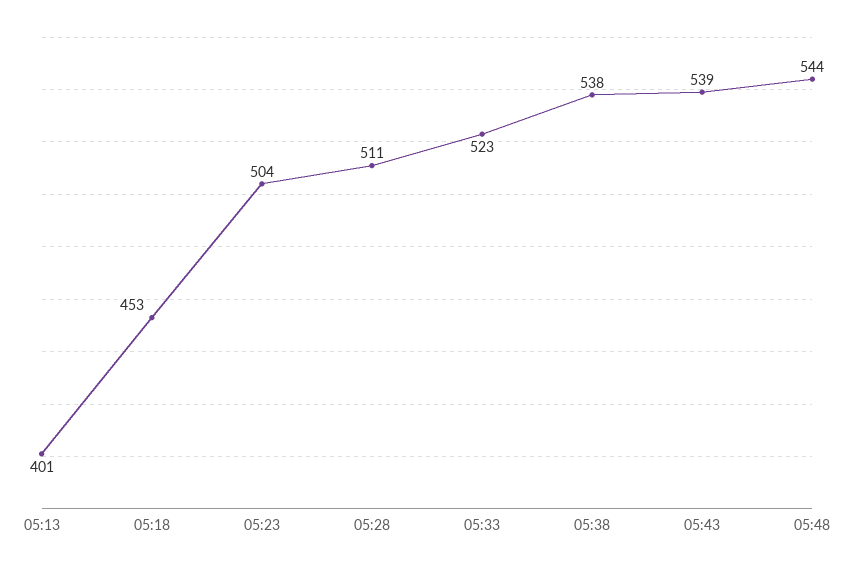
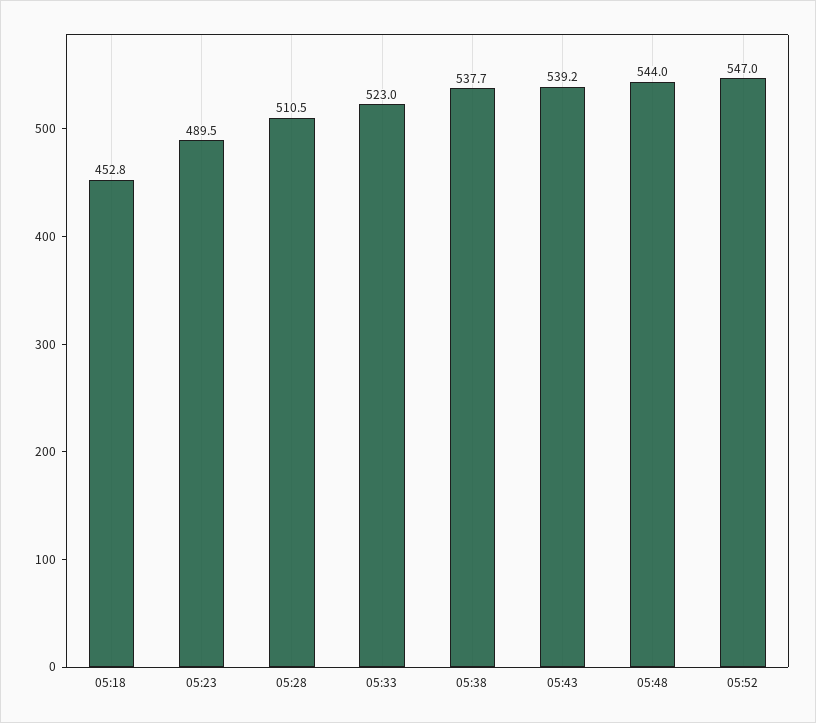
05:13: 401 -> none
05:23: 504 -> 489.5
05:52: none -> 547

